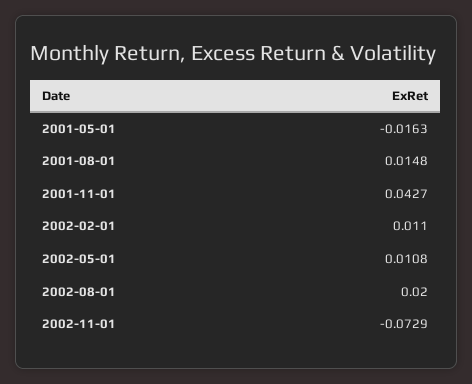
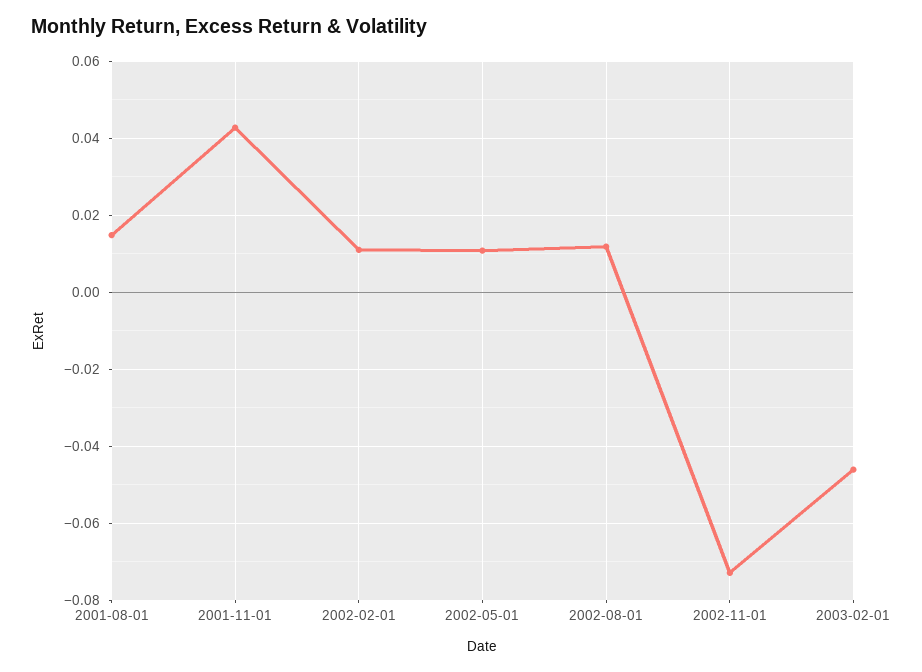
2001-05-01: -0.0163 -> none
2002-08-01: 0.02 -> 0.012
2003-02-01: none -> -0.046

